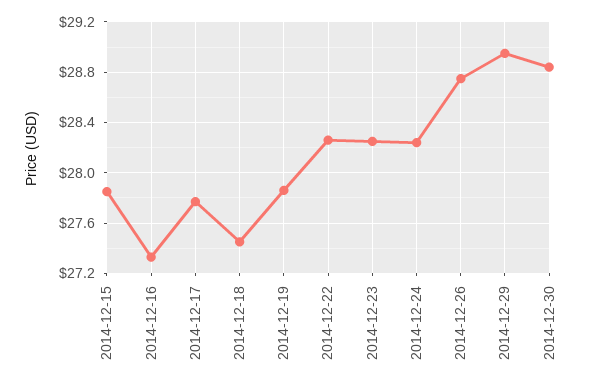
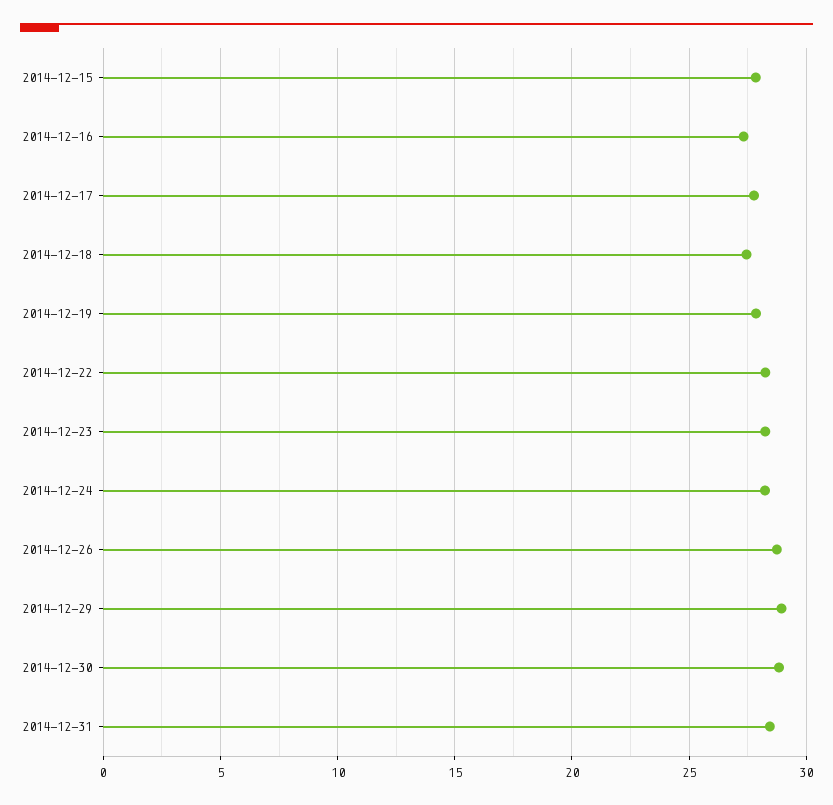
2014-12-31: none -> 28.5

